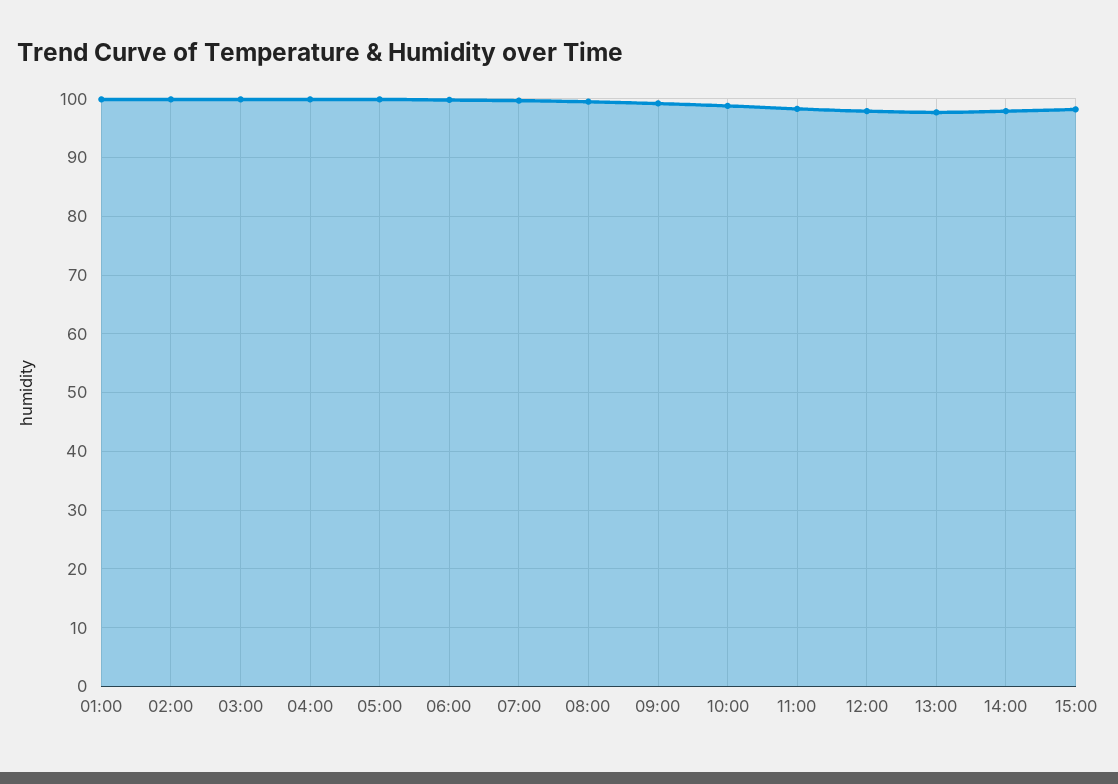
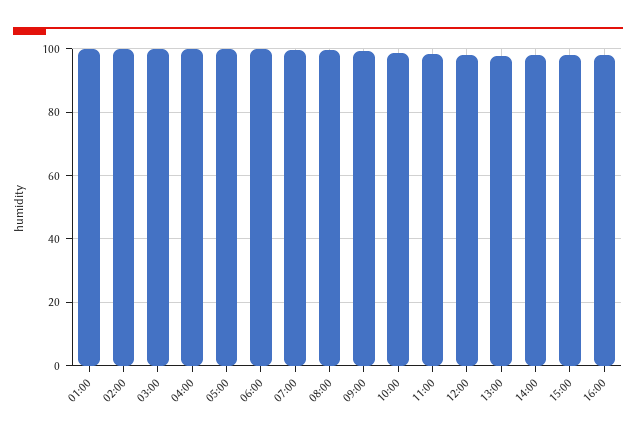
16:00: none -> 98

